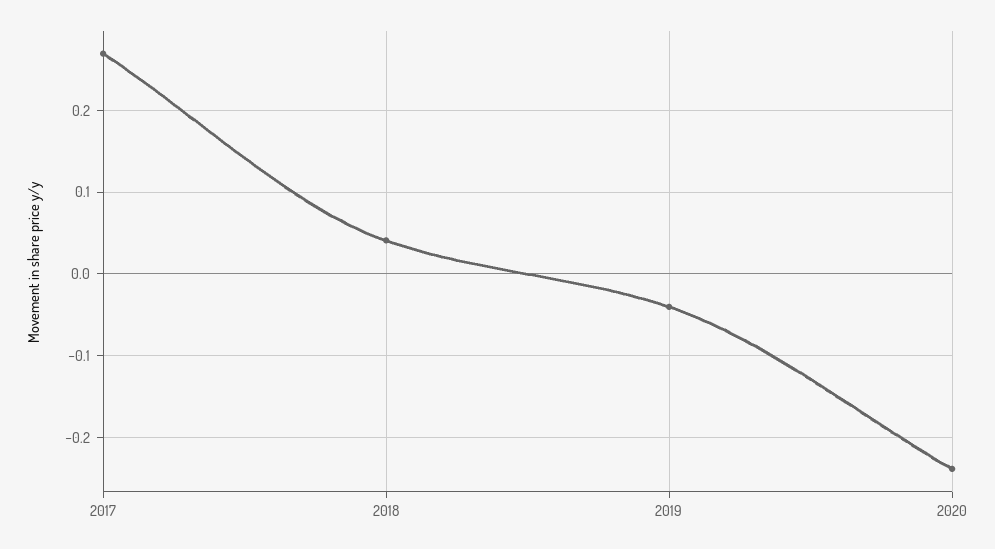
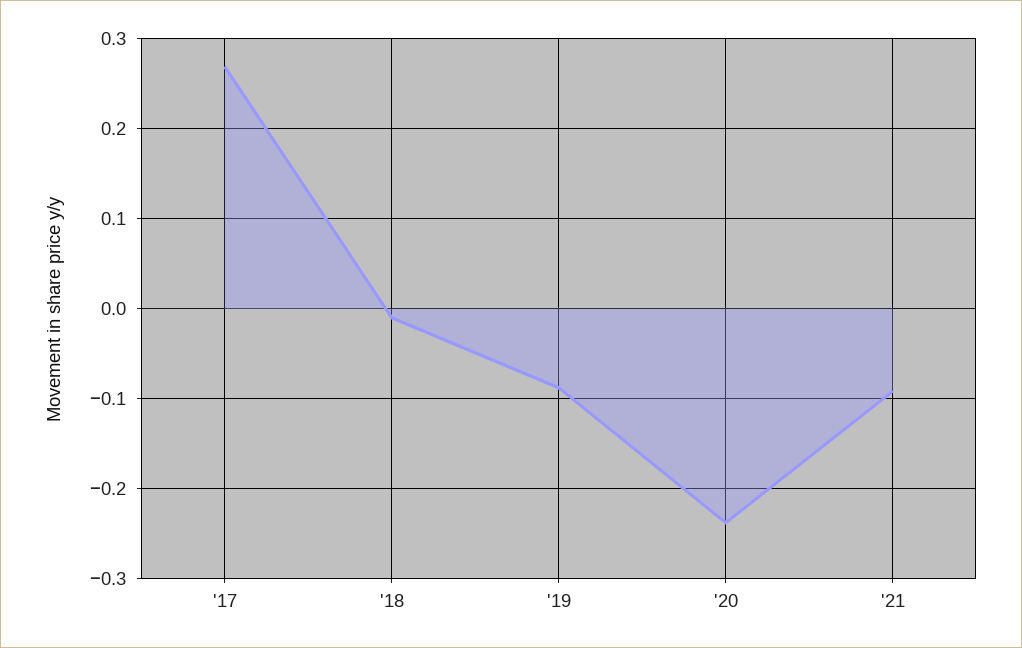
2018: 0.04 -> -0.01
2019: -0.04 -> -0.09
'21: none -> -0.09

